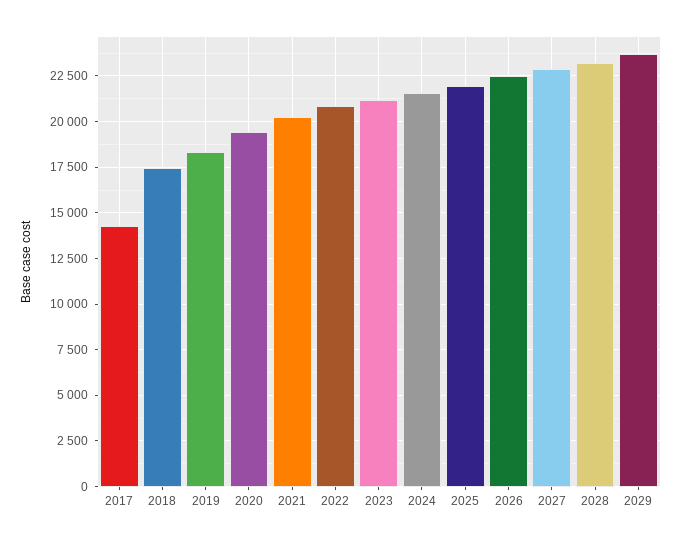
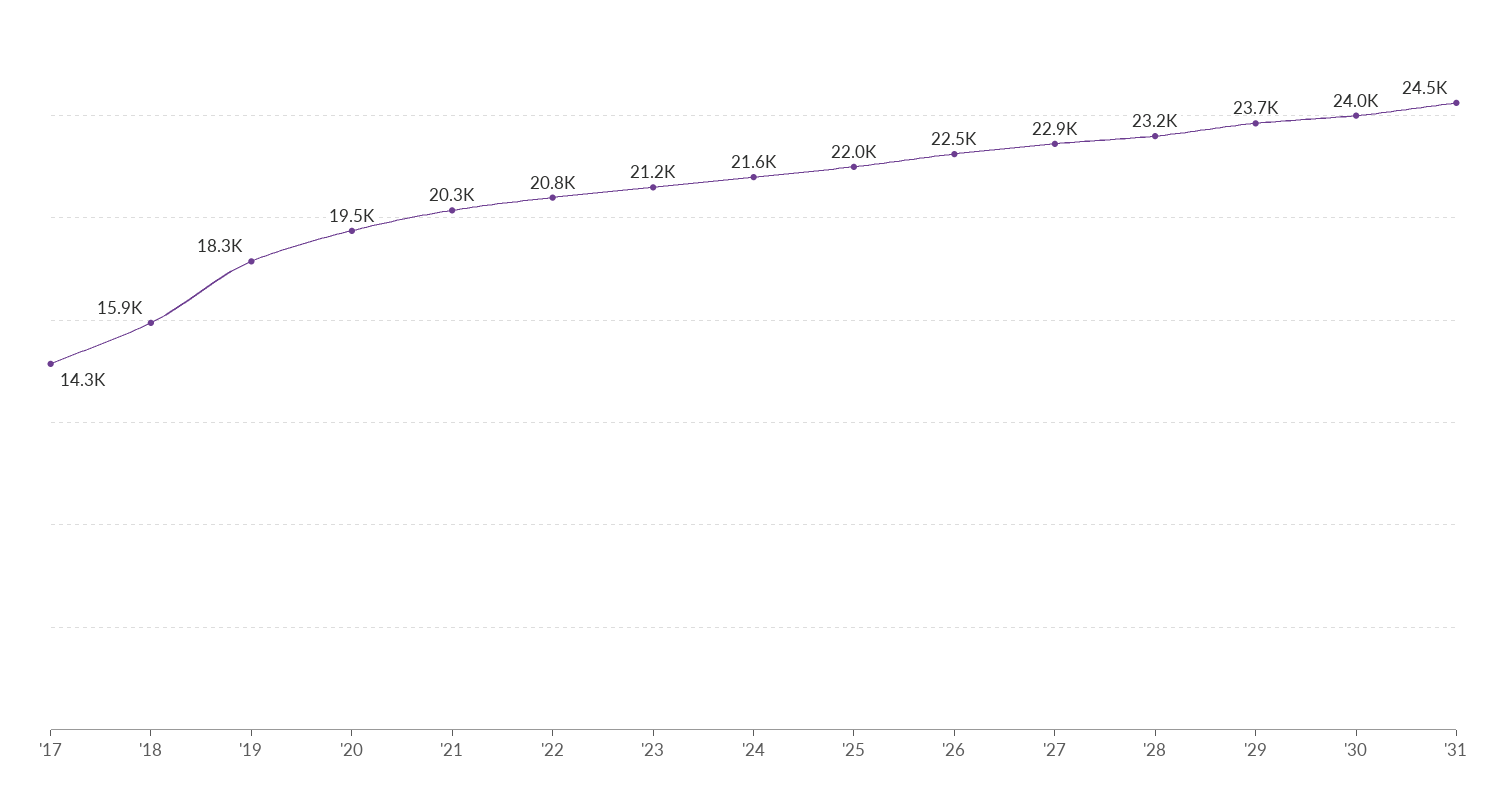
2018: 17500 -> 15900
'30: none -> 24000
'31: none -> 24500

